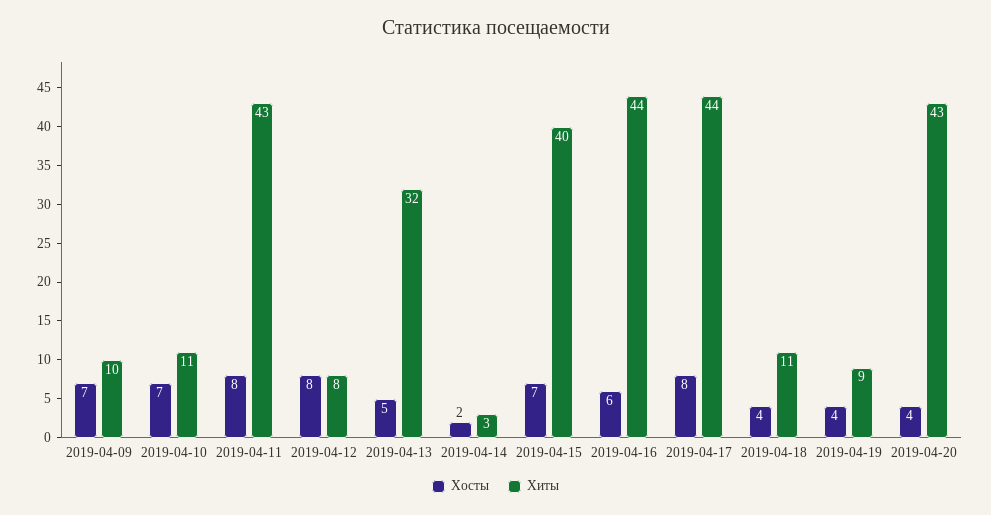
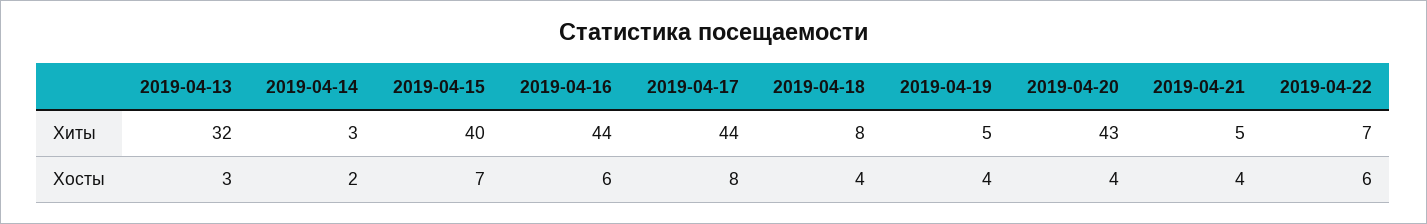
Хосты, 2019-04-09: 7 -> none
Хиты, 2019-04-09: 10 -> none
Хосты, 2019-04-10: 7 -> none
Хиты, 2019-04-10: 11 -> none
Хосты, 2019-04-11: 8 -> none
Хиты, 2019-04-11: 43 -> none
Хосты, 2019-04-12: 8 -> none
Хиты, 2019-04-12: 8 -> none
Хосты, 2019-04-13: 5 -> 3
Хиты, 2019-04-18: 11 -> 8
Хиты, 2019-04-19: 9 -> 5
Хиты, 2019-04-21: none -> 5
Хиты, 2019-04-22: none -> 7
Хосты, 2019-04-21: none -> 4
Хосты, 2019-04-22: none -> 6

